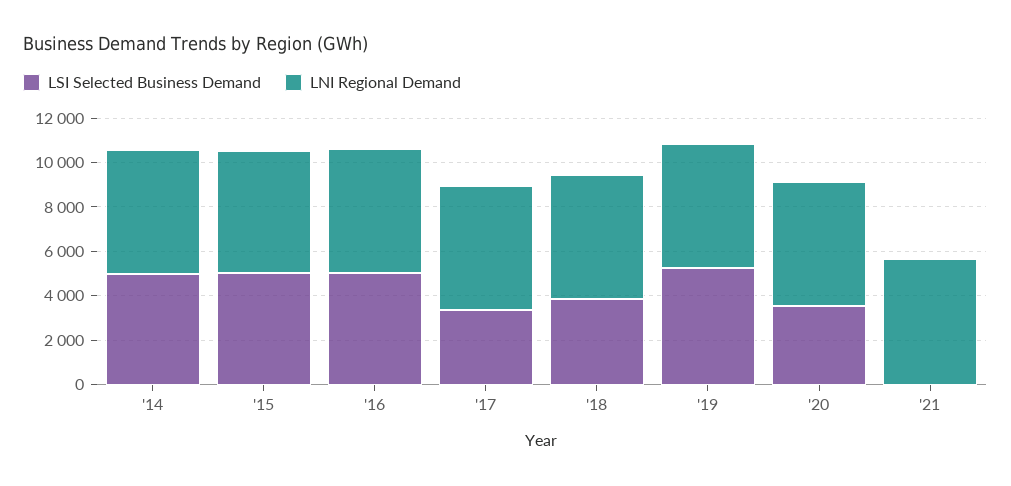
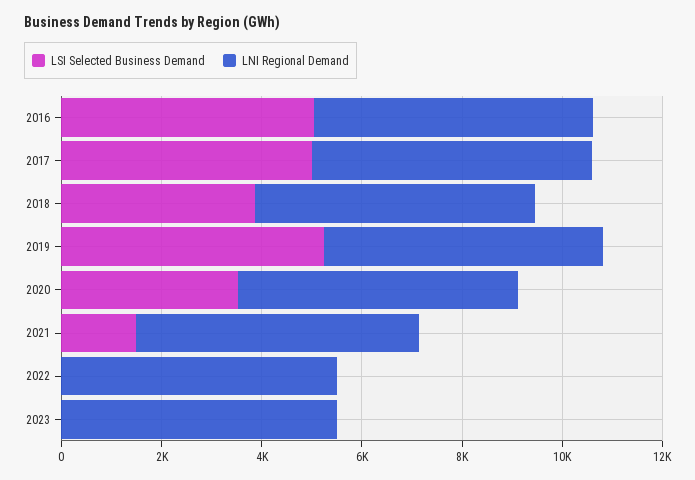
LSI Selected Business Demand, '14: 5000 -> none
LNI Regional Demand, '14: 5500 -> none
LSI Selected Business Demand, '15: 5000 -> none
LNI Regional Demand, '15: 5500 -> none
LSI Selected Business Demand, '17: 3500 -> 5000
LSI Selected Business Demand, '21: 0 -> 1500
LSI Selected Business Demand, 2022: none -> 0
LNI Regional Demand, 2022: none -> 5500
LSI Selected Business Demand, 2023: none -> 0
LNI Regional Demand, 2023: none -> 5500

